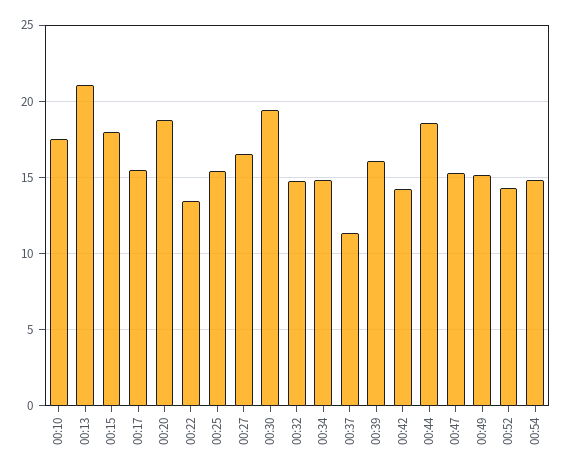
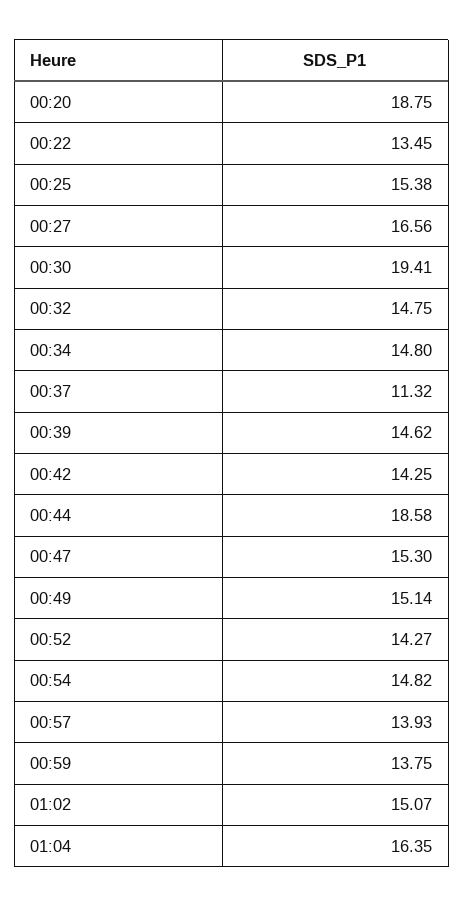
00:10: 17.5 -> none
00:13: 21 -> none
00:15: 18 -> none
00:17: 15.5 -> none
00:39: 16 -> 14.62
00:57: none -> 13.93
00:59: none -> 13.75
01:02: none -> 15.07
01:04: none -> 16.35

